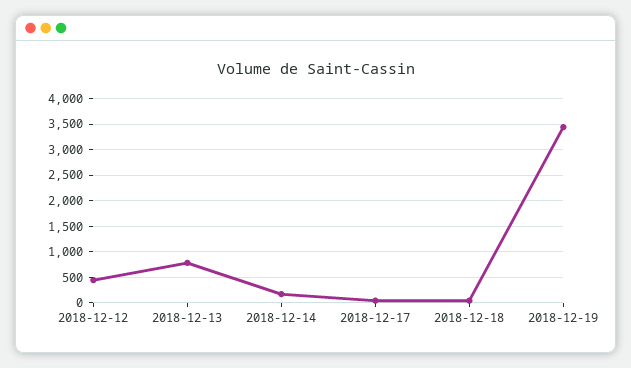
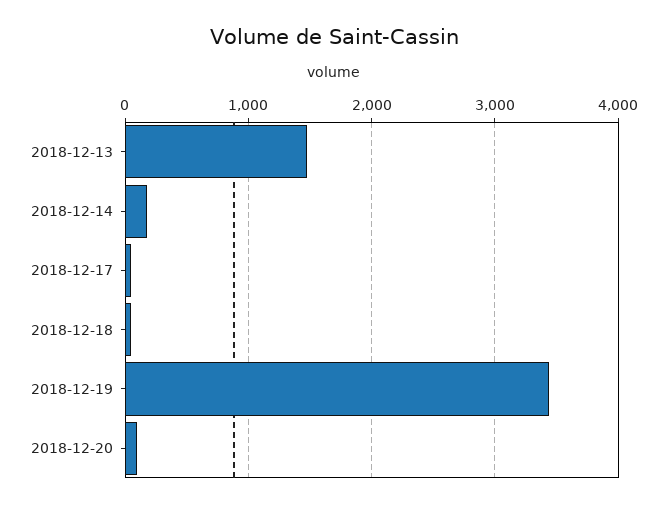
2018-12-12: 500 -> none
2018-12-13: 750 -> 1500
2018-12-20: none -> 100

